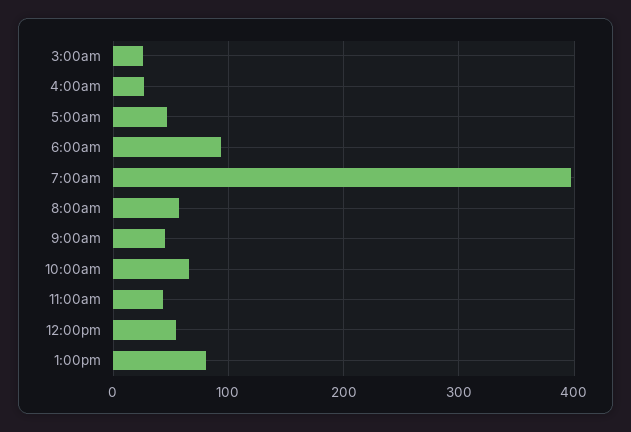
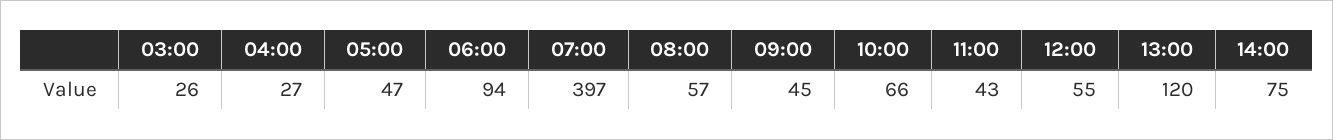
1:00pm: 80 -> 120
14:00: none -> 75

